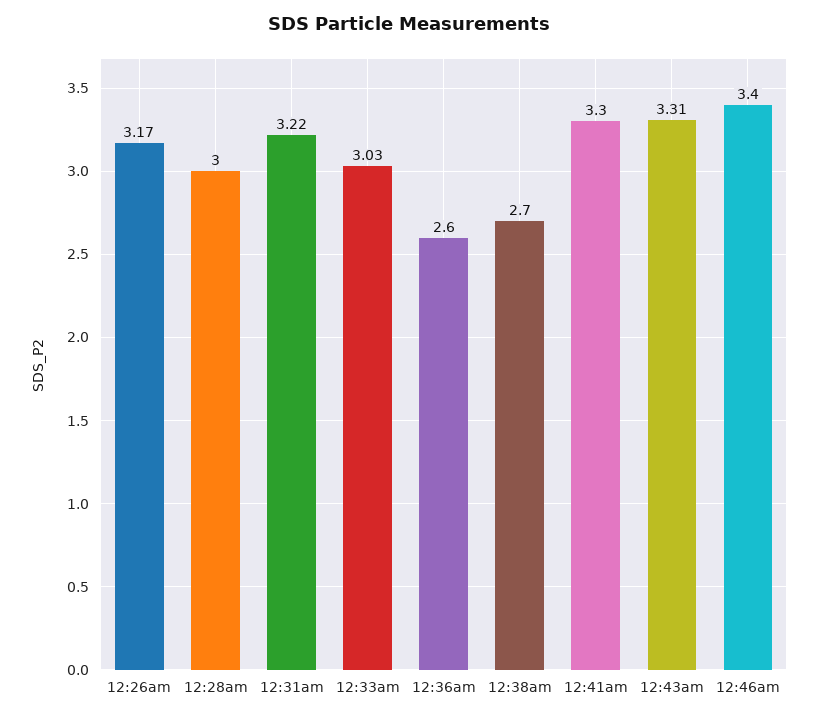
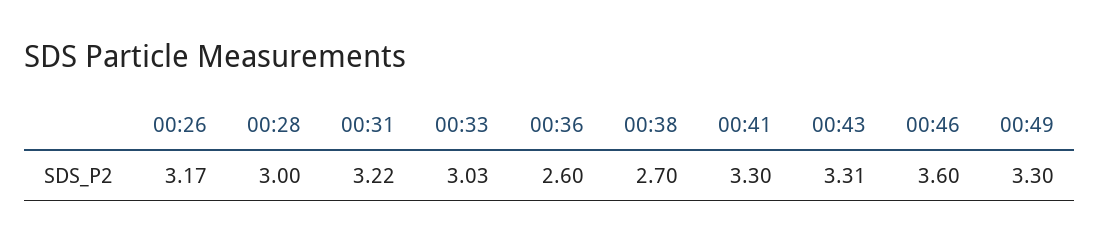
12:46am: 3.4 -> 3.6
00:49: none -> 3.3

